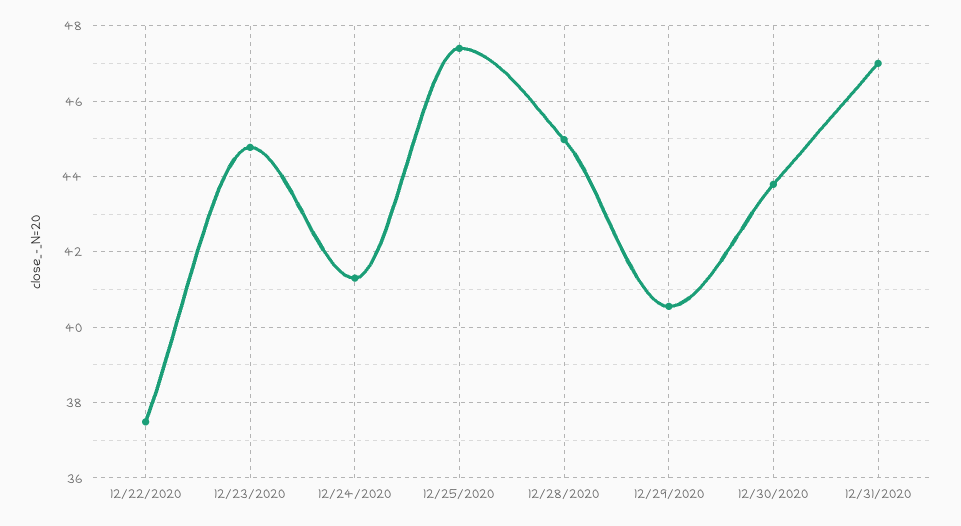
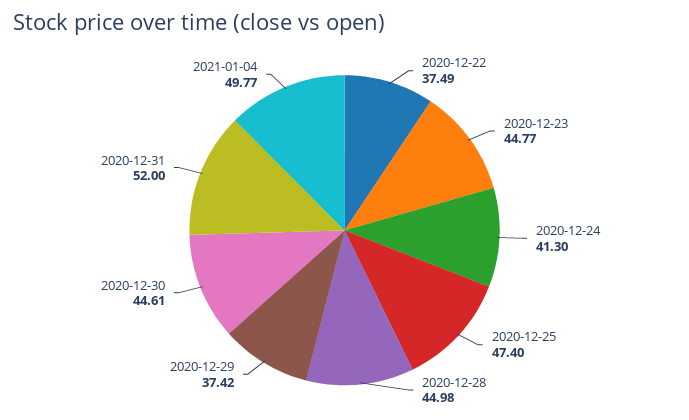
12/29/2020: 40.6 -> 37.42
12/30/2020: 43.8 -> 44.61
12/31/2020: 47 -> 52
2021-01-04: none -> 49.77

